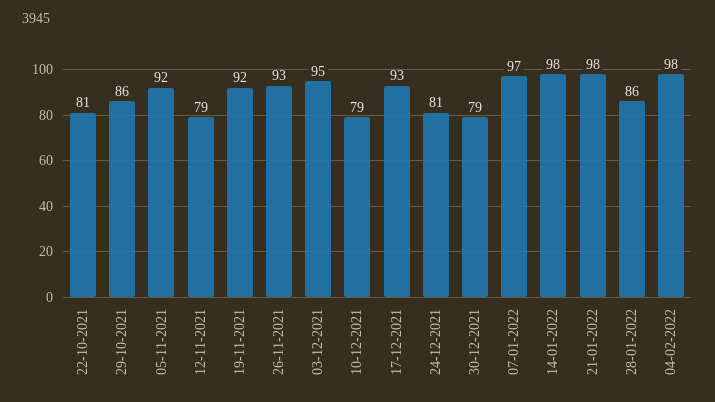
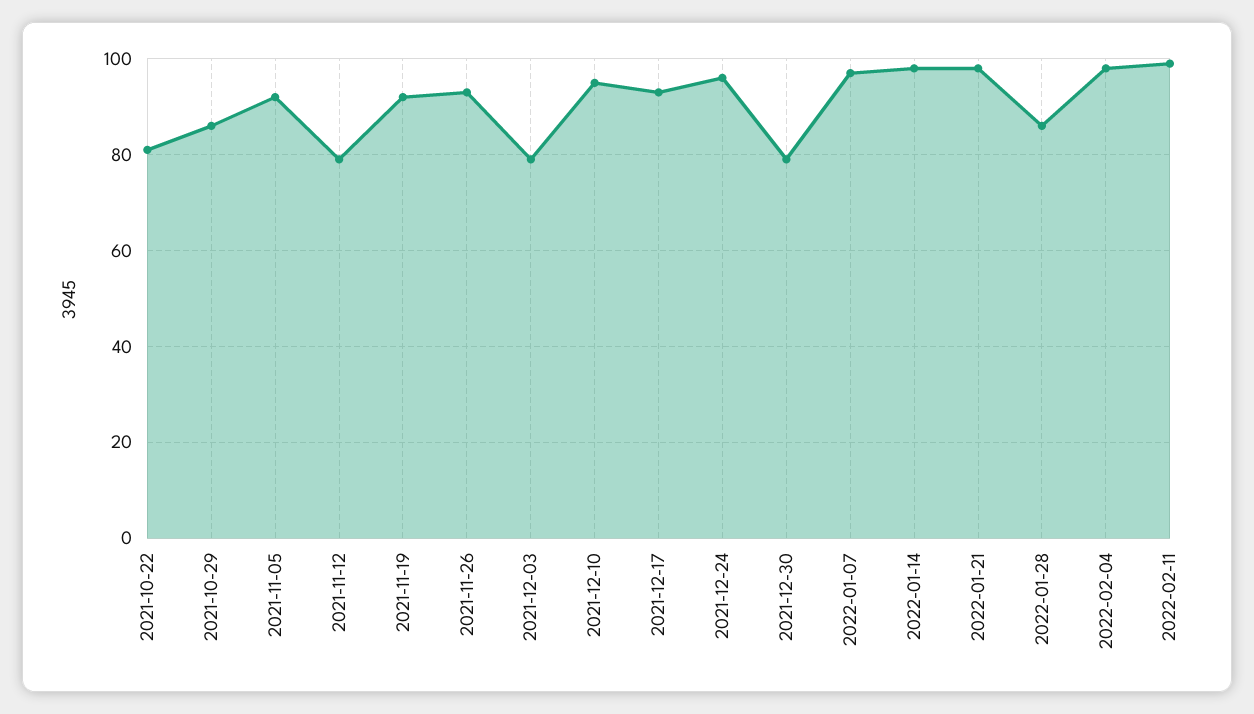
03-12-2021: 95 -> 80
10-12-2021: 79 -> 95
24-12-2021: 81 -> 95
2022-02-11: none -> 100

